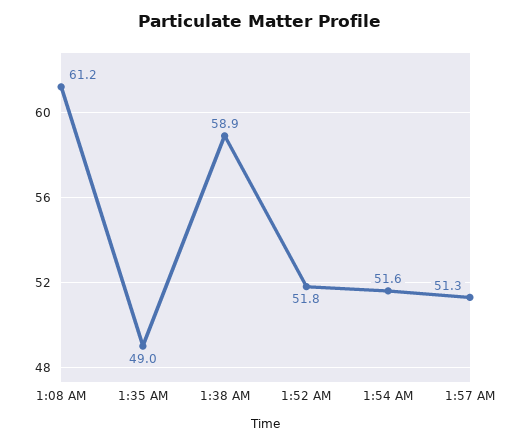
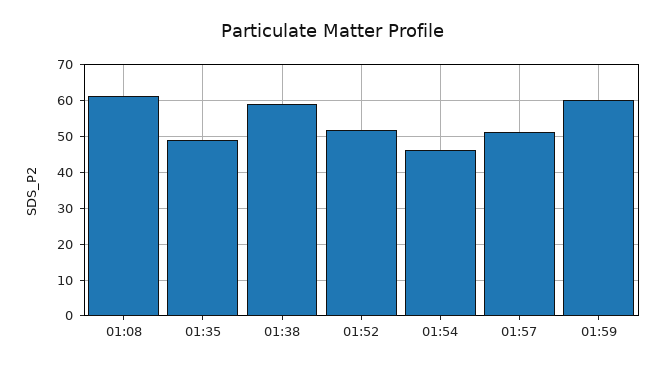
1:54 AM: 51.6 -> 46
01:59: none -> 60

